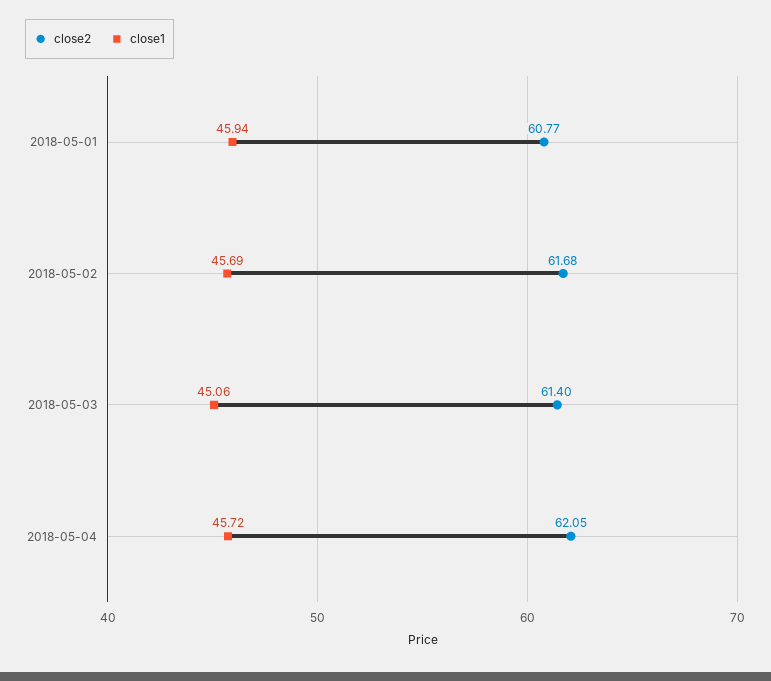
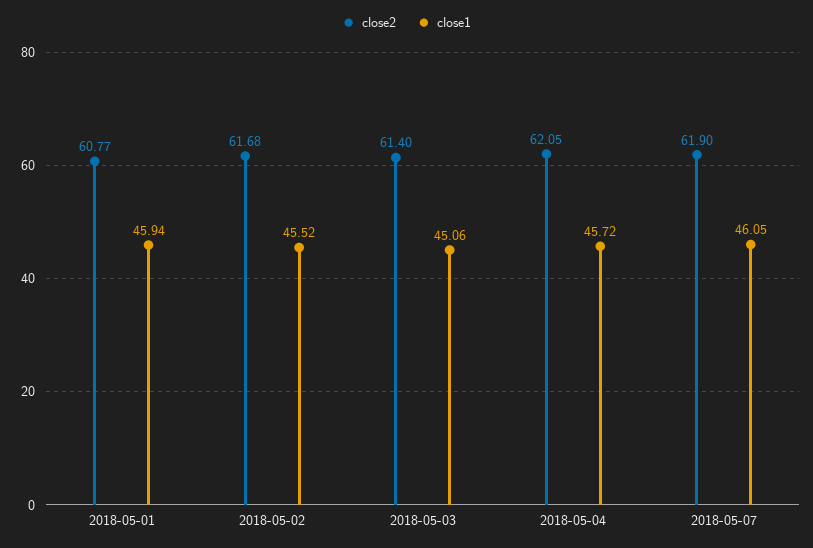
close1, 2018-05-02: 45.69 -> 45.52
close2, 2018-05-07: none -> 61.9
close1, 2018-05-07: none -> 46.05

